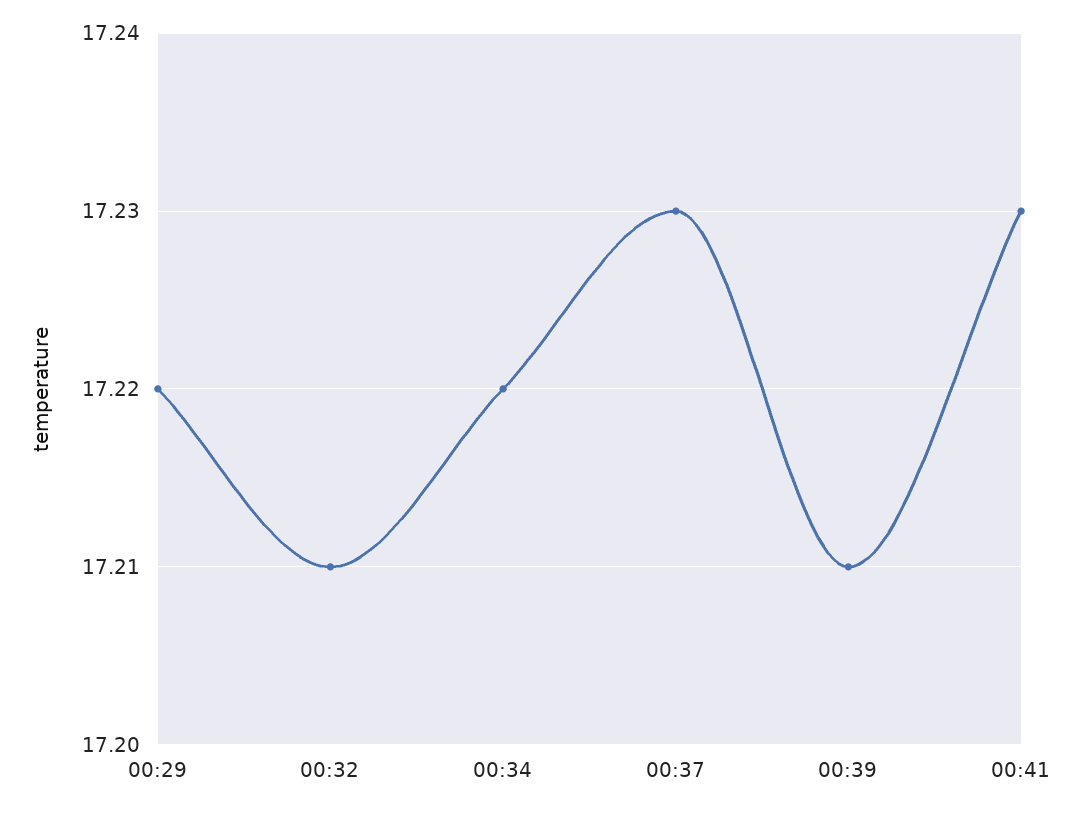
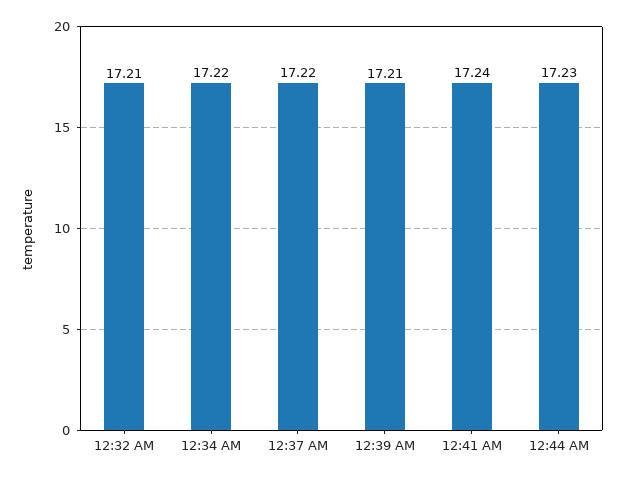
00:29: 17.22 -> none
00:37: 17.23 -> 17.22
00:41: 17.23 -> 17.24
12:44 AM: none -> 17.23

